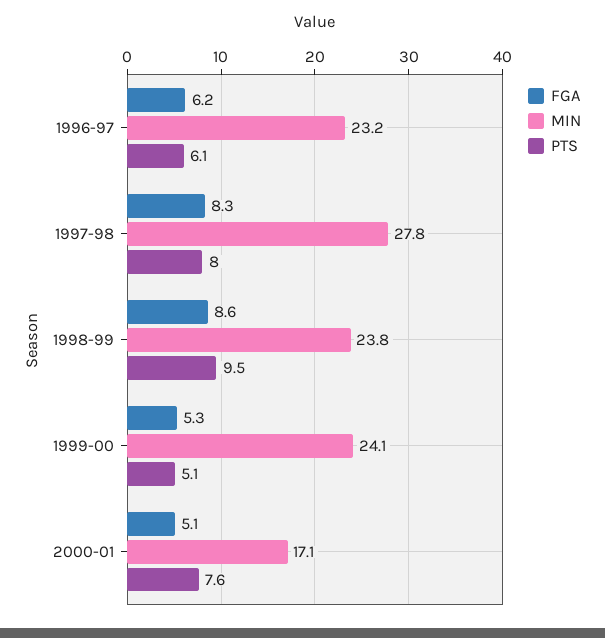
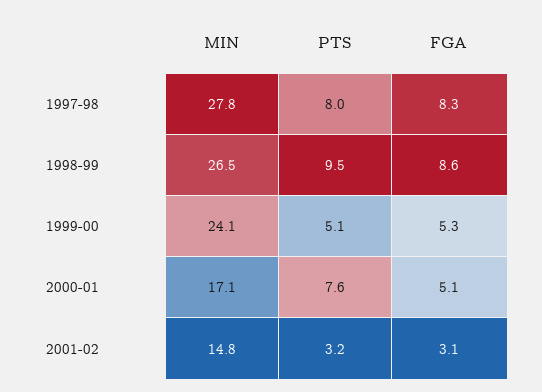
FGA, 1996-97: 6.2 -> none
MIN, 1996-97: 23.2 -> none
PTS, 1996-97: 6.1 -> none
MIN, 1998-99: 23.8 -> 26.5
MIN, 2001-02: none -> 14.8
PTS, 2001-02: none -> 3.2
FGA, 2001-02: none -> 3.1

